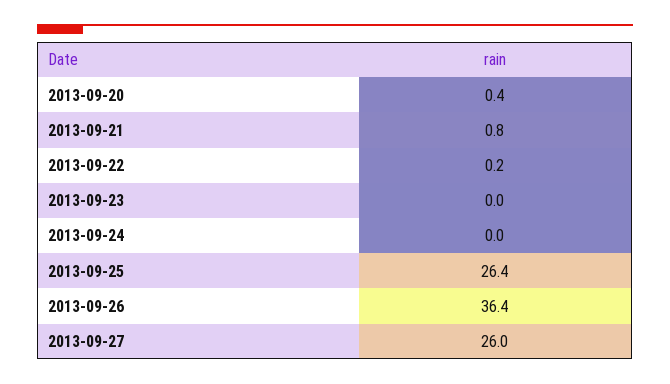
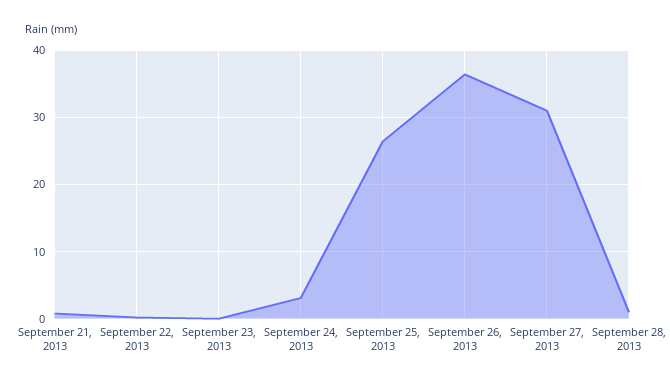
2013-09-20: 0.4 -> none
2013-09-24: 0 -> 3
2013-09-27: 26 -> 31
September 28, 2013: none -> 1

